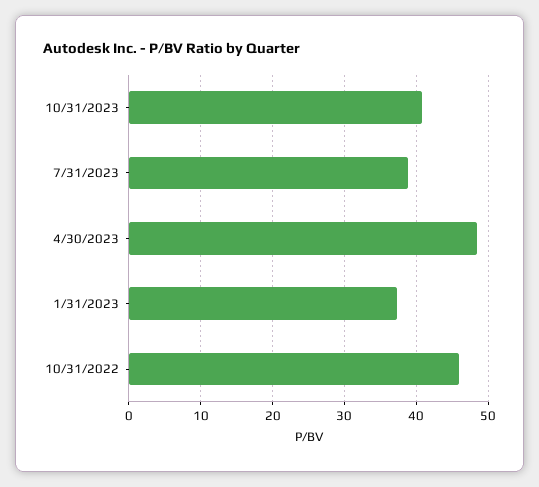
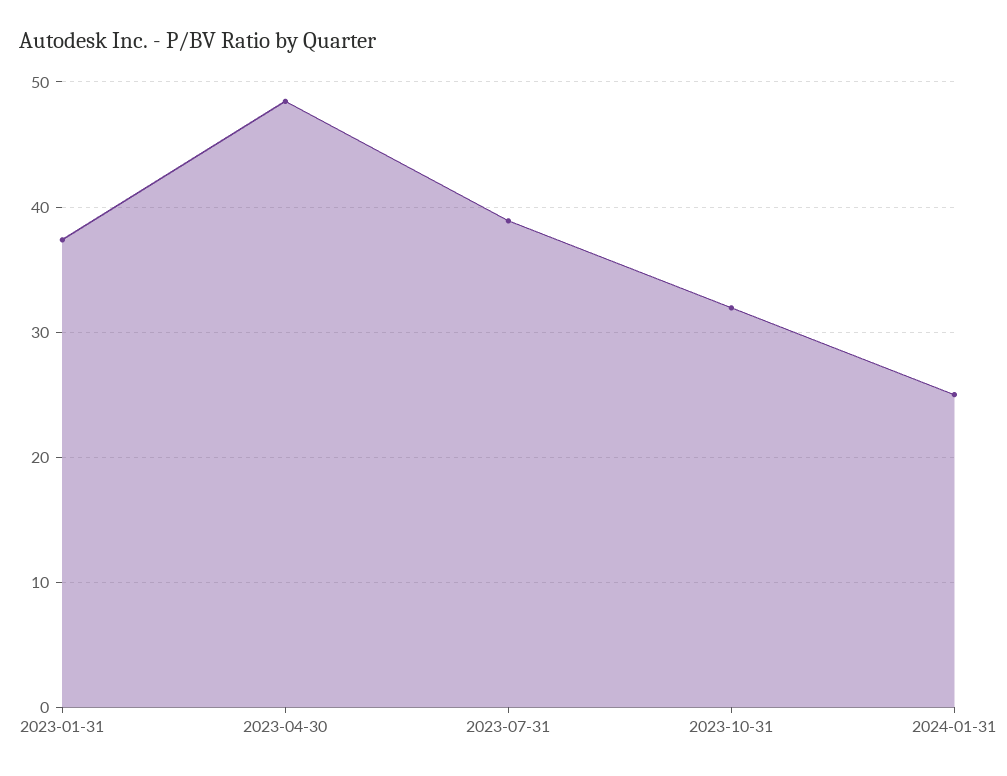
10/31/2023: 41 -> 32
10/31/2022: 46 -> none
2024-01-31: none -> 25

